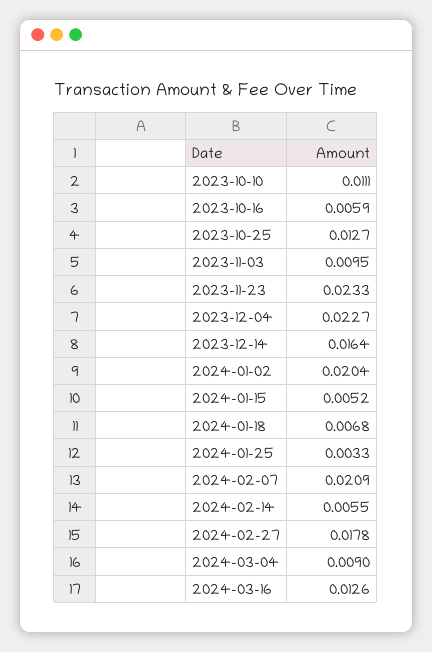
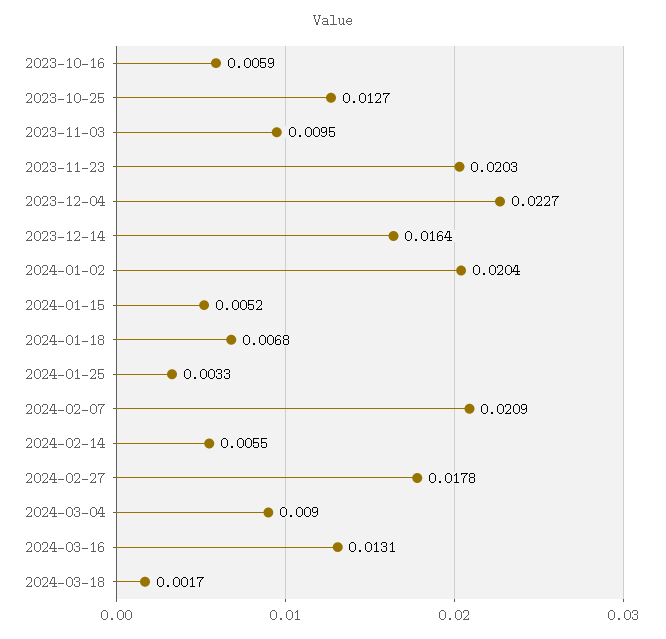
2023-10-10: 0.0111 -> none
2023-11-23: 0.0233 -> 0.0203
2024-03-16: 0.0126 -> 0.0131
2024-03-18: none -> 0.0017

